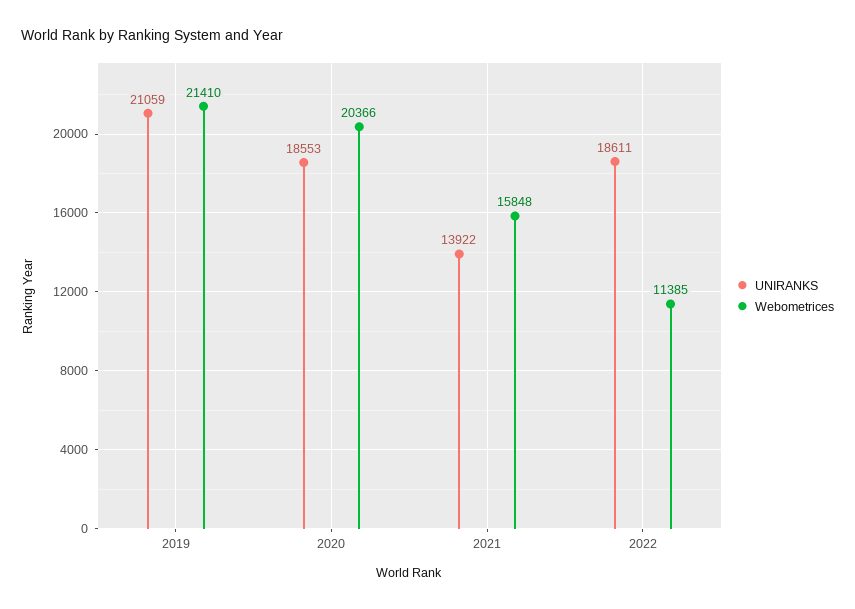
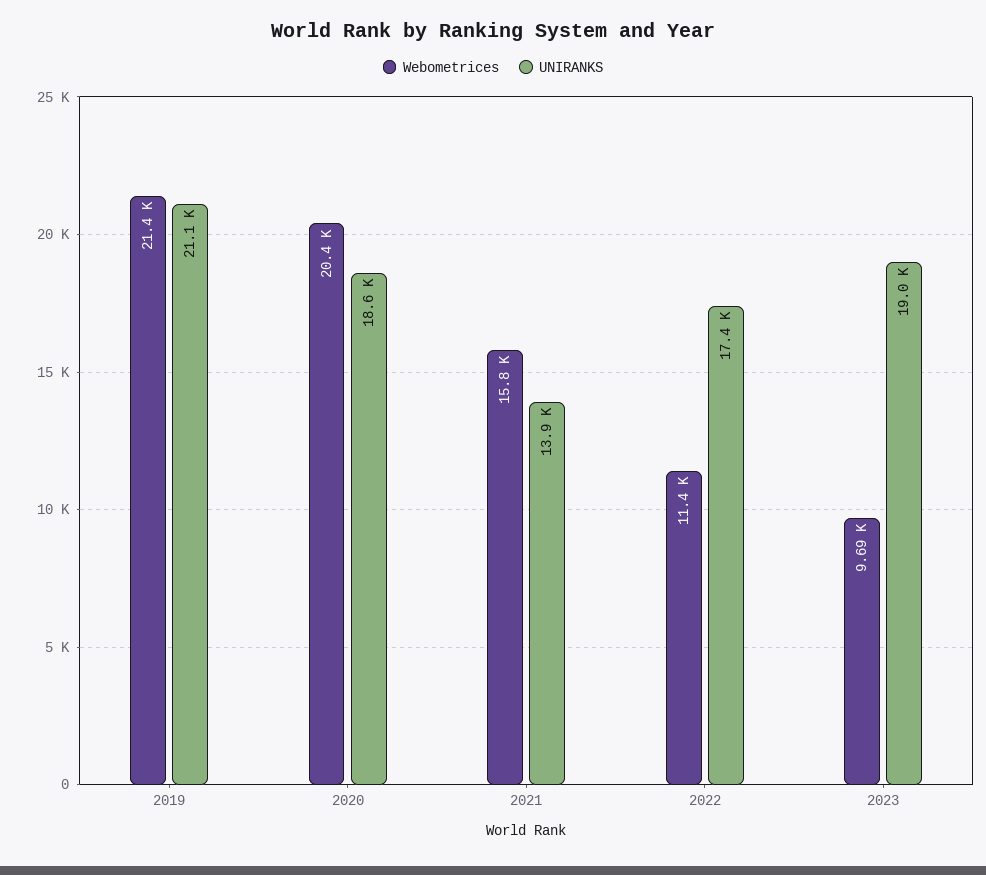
UNIRANKS, 2022: 18611 -> 17400
Webometrices, 2023: none -> 9690
UNIRANKS, 2023: none -> 19000

